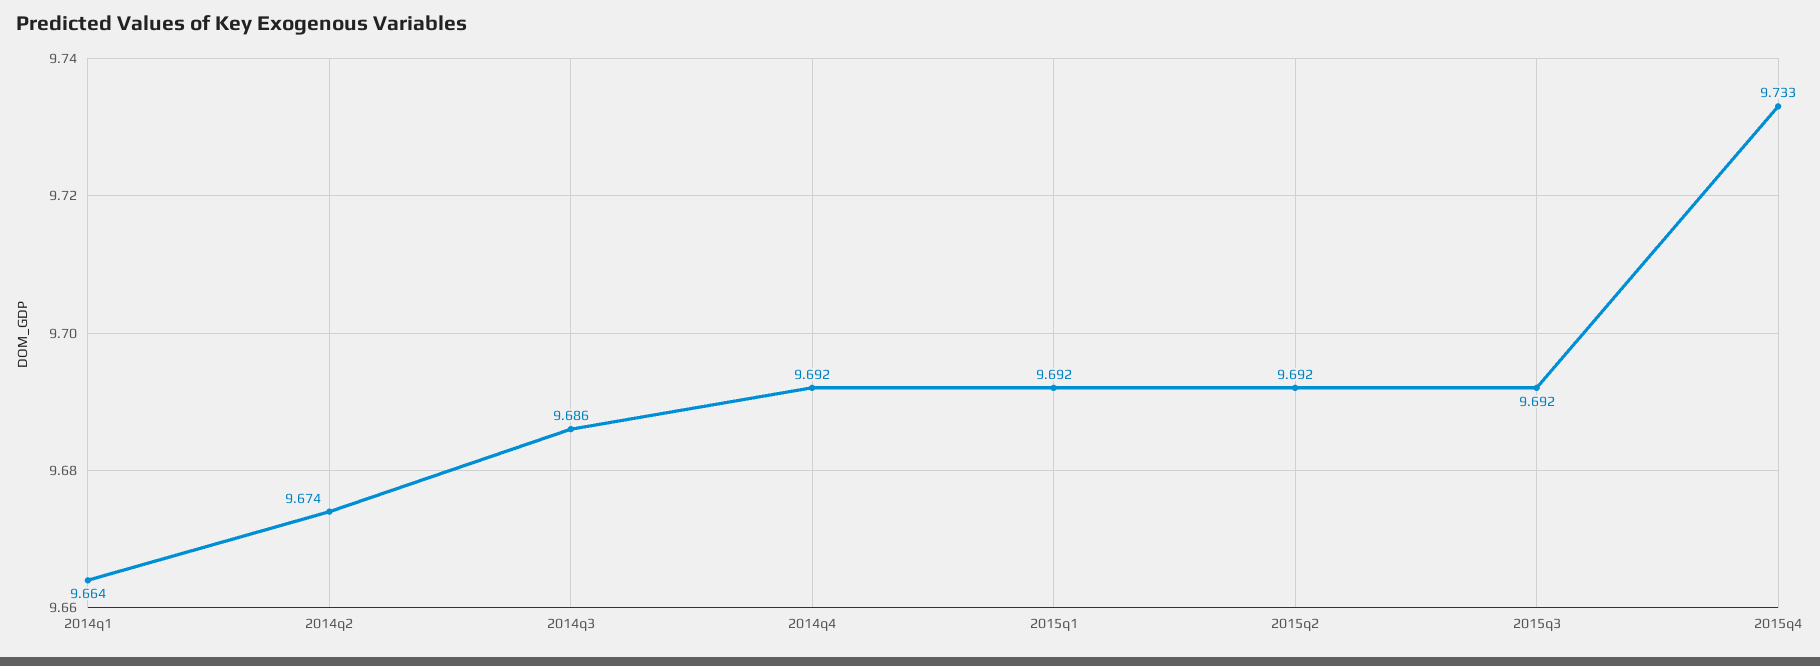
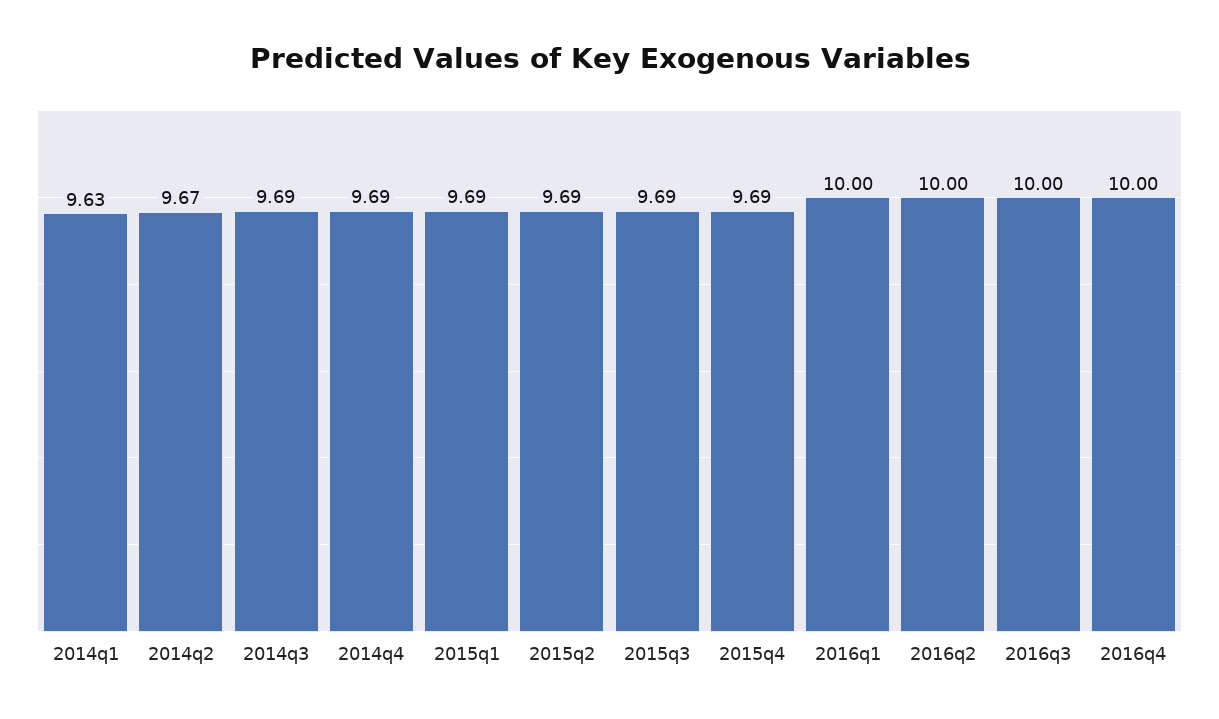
2014q1: 9.664 -> 9.63
2015q4: 9.733 -> 9.69
2016q1: none -> 10
2016q2: none -> 10
2016q3: none -> 10
2016q4: none -> 10

